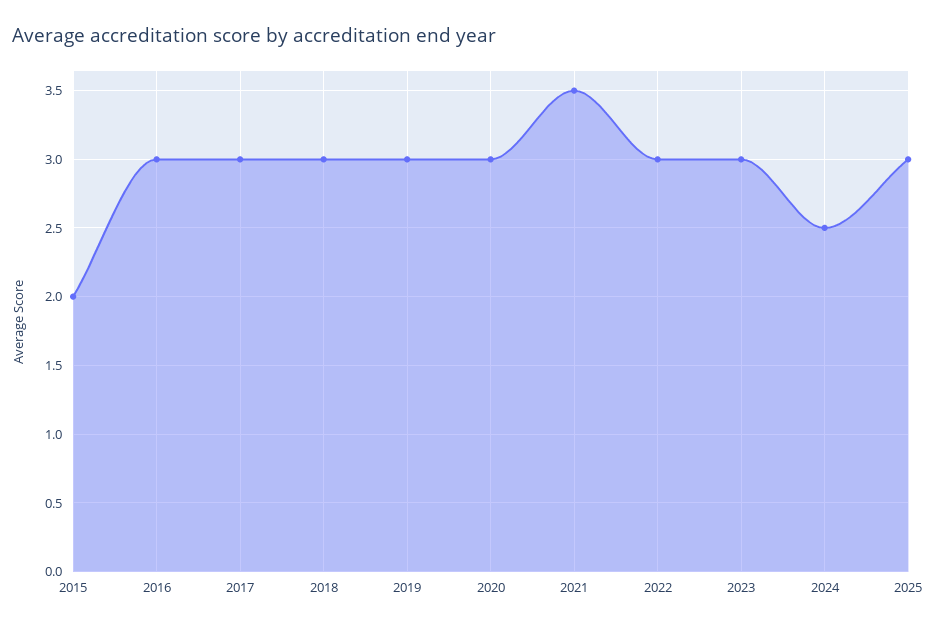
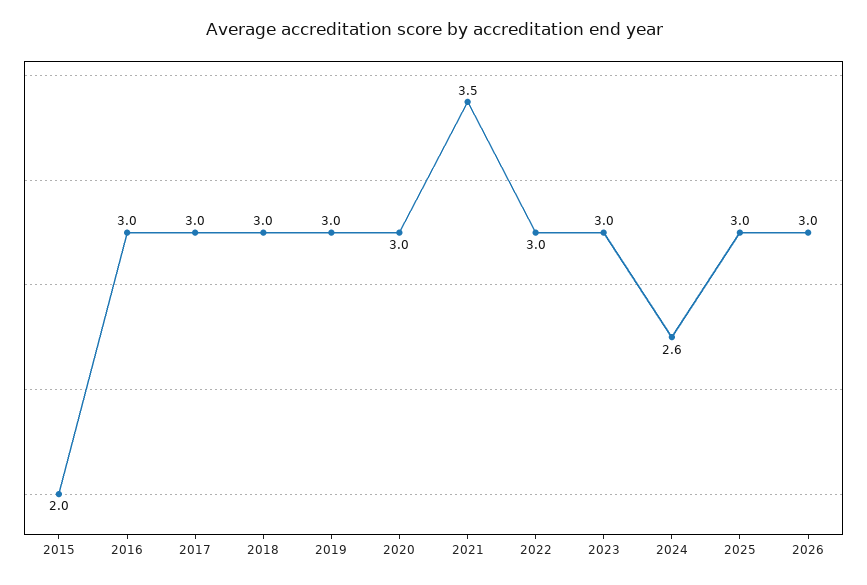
2024: 2.5 -> 2.6
2026: none -> 3

